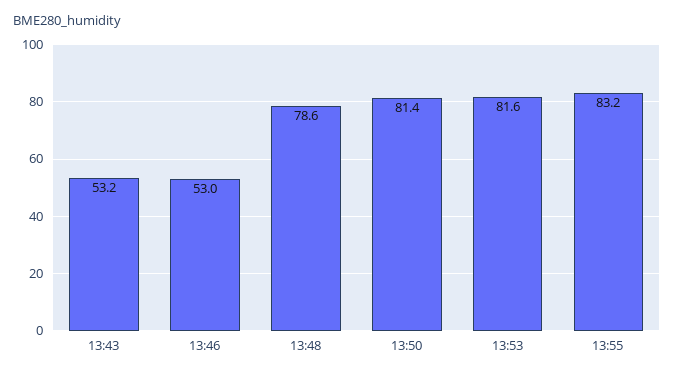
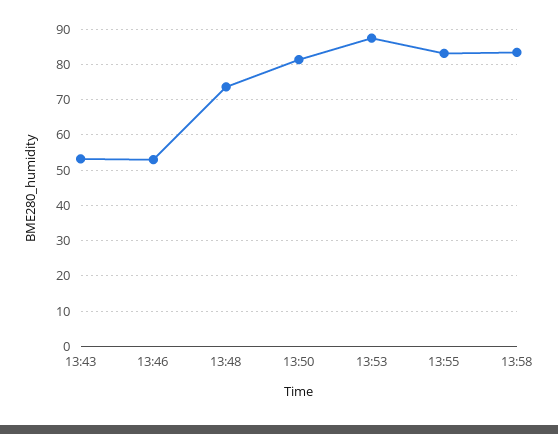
13:48: 78.6 -> 74
13:53: 81.6 -> 88
13:58: none -> 84

